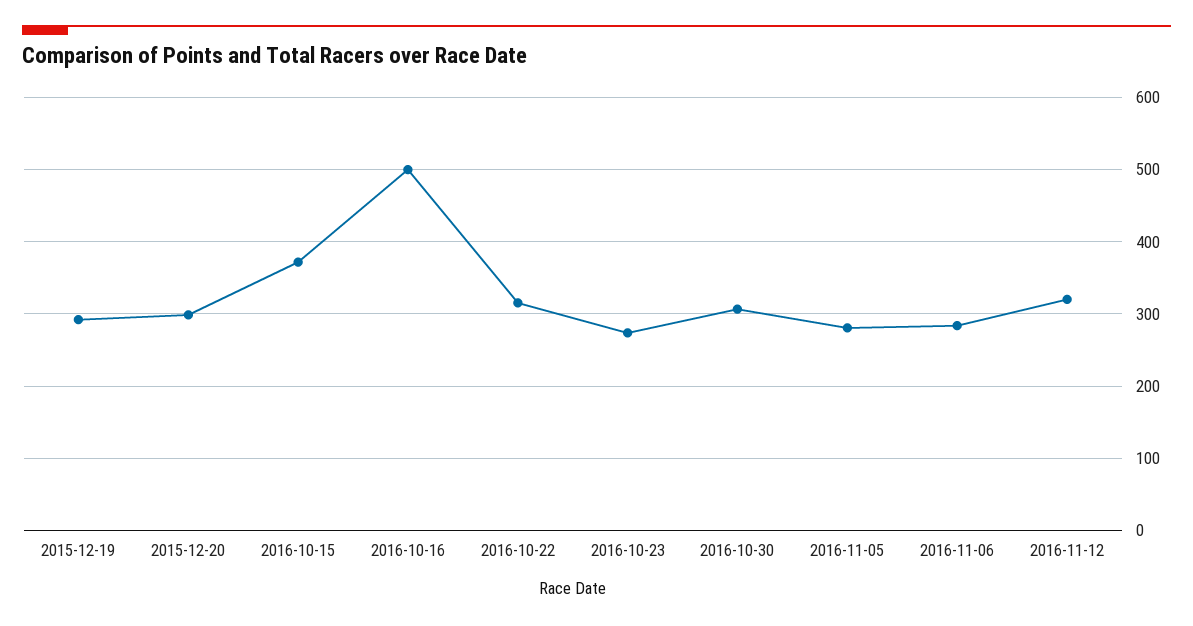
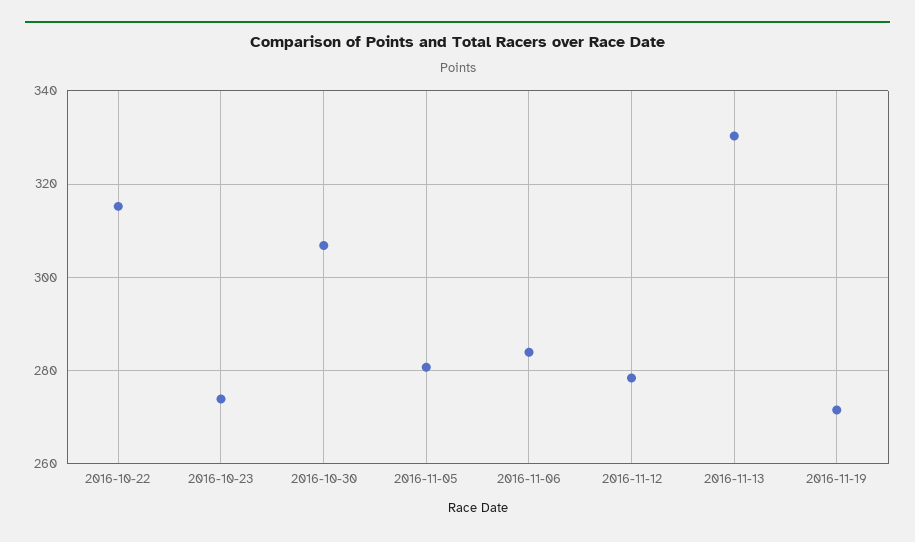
2015-12-19: 290 -> none
2015-12-20: 300 -> none
2016-10-15: 370 -> none
2016-10-16: 500 -> none
2016-11-12: 320 -> 278
2016-11-13: none -> 330
2016-11-19: none -> 272

